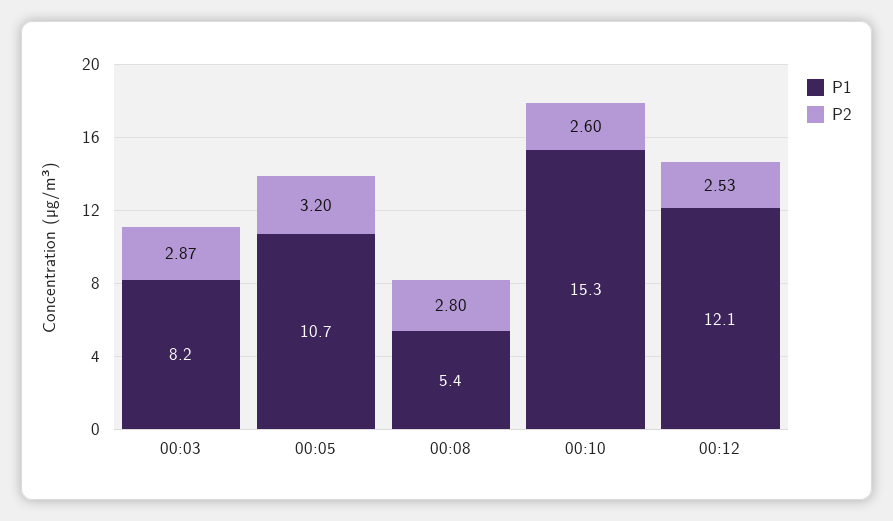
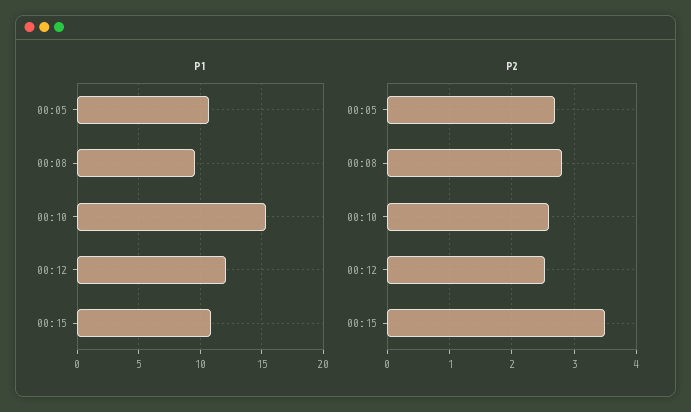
P1, 00:03: 8.2 -> none
P2, 00:03: 2.87 -> none
P2, 00:05: 3.2 -> 2.7
P1, 00:08: 5.4 -> 9.5
P1, 00:15: none -> 11
P2, 00:15: none -> 3.5

